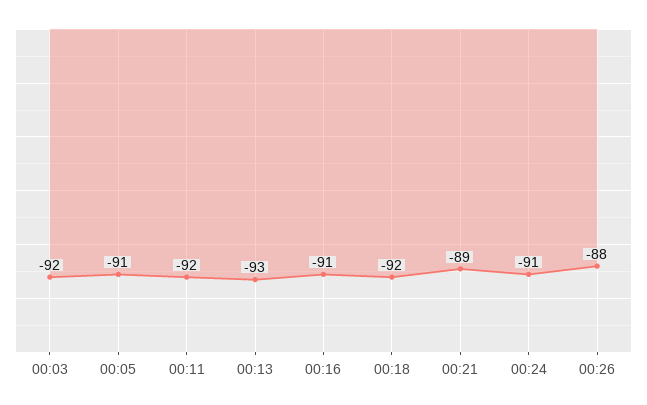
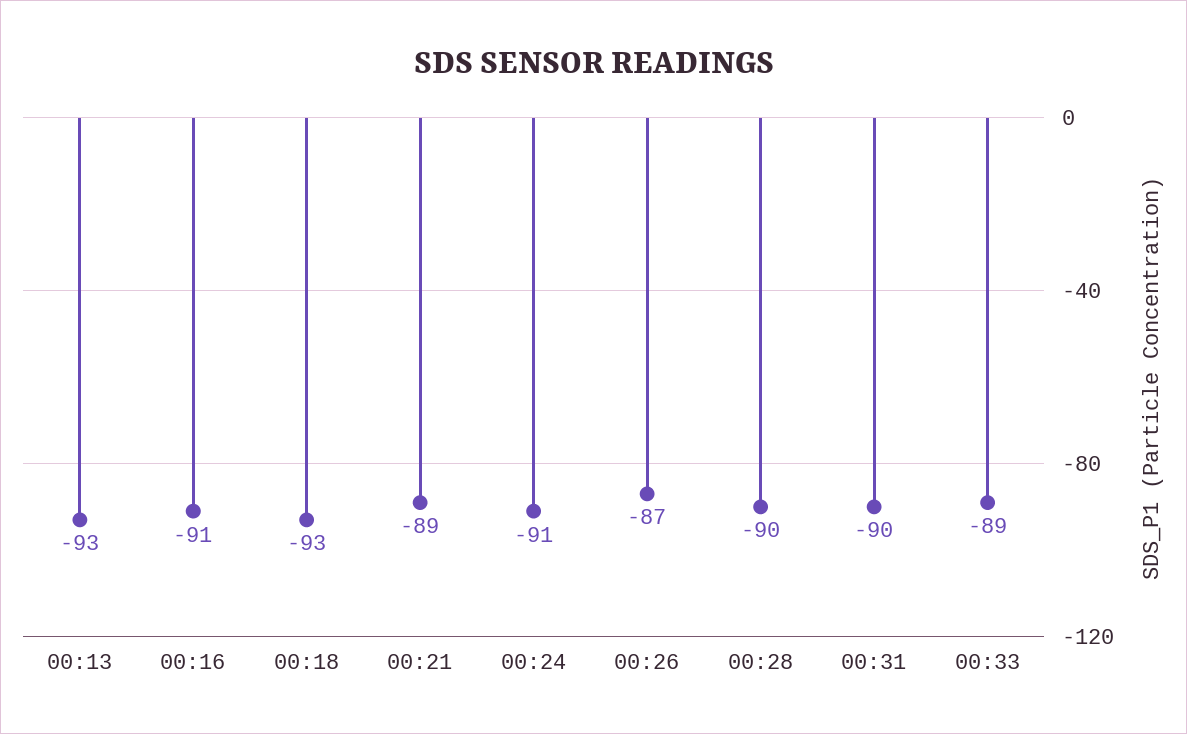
00:03: -92 -> none
00:05: -91 -> none
00:11: -92 -> none
00:18: -92 -> -93
00:26: -88 -> -87
00:28: none -> -90
00:31: none -> -90
00:33: none -> -89

